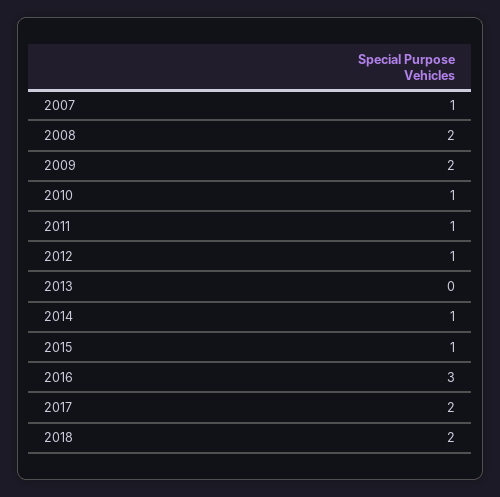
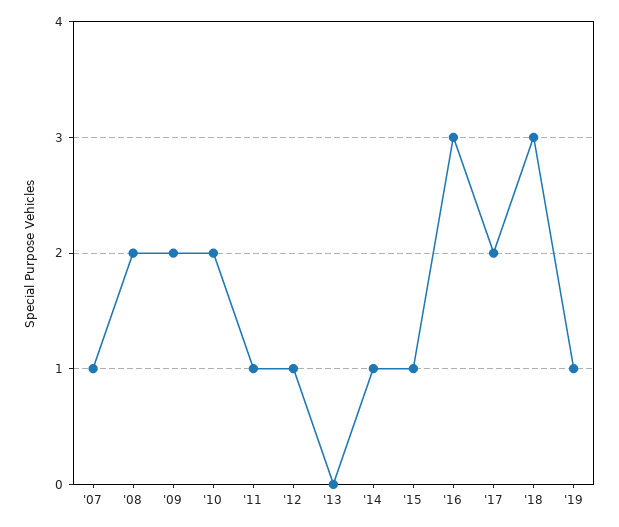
2010: 1 -> 2
2018: 2 -> 3
'19: none -> 1

